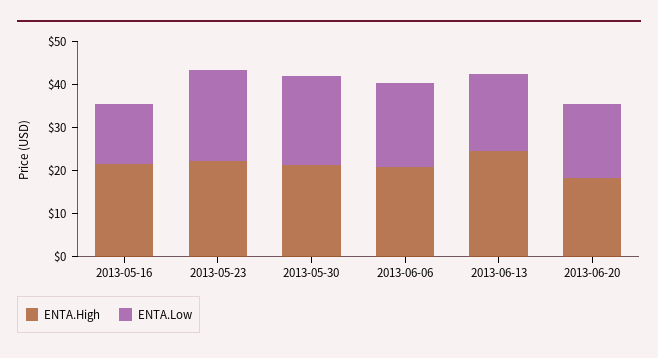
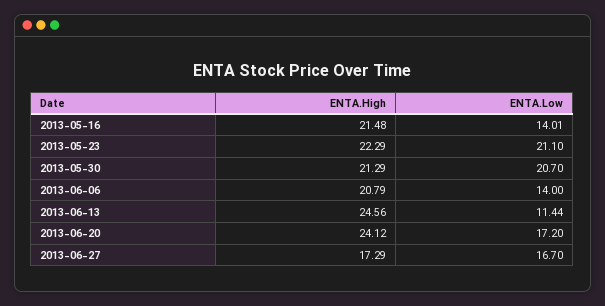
ENTA.Low, 2013-06-06: 20 -> 14
ENTA.Low, 2013-06-13: 18 -> 11.44
ENTA.High, 2013-06-20: 18 -> 24.12
ENTA.High, 2013-06-27: none -> 17.29
ENTA.Low, 2013-06-27: none -> 16.7

